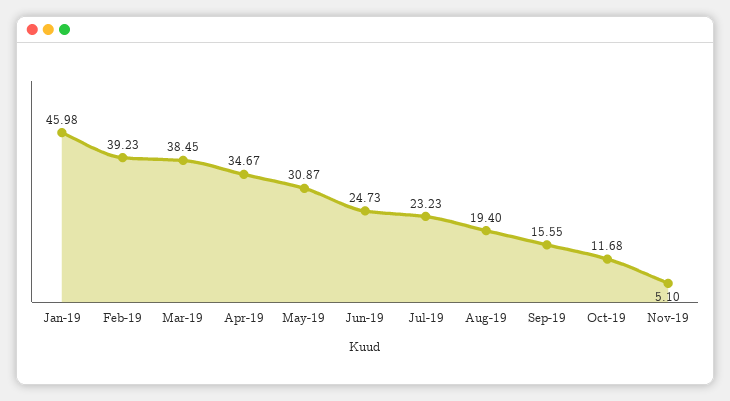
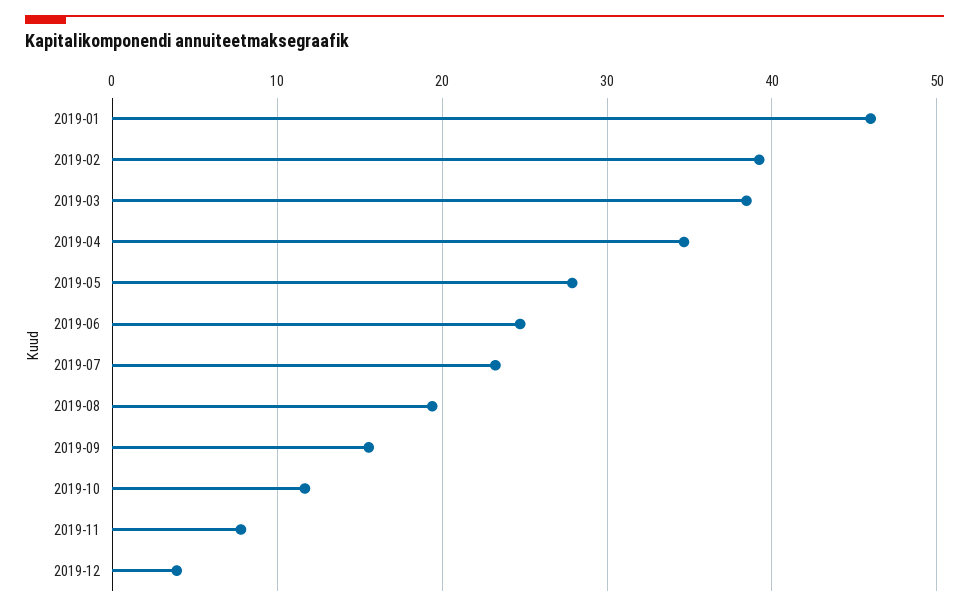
May-19: 30.87 -> 28
Nov-19: 5.1 -> 8
2019-12: none -> 4

